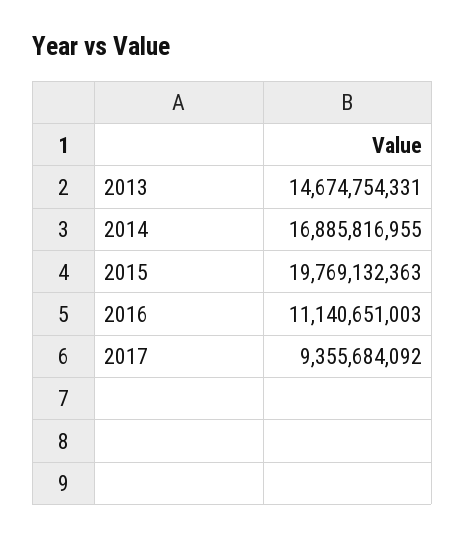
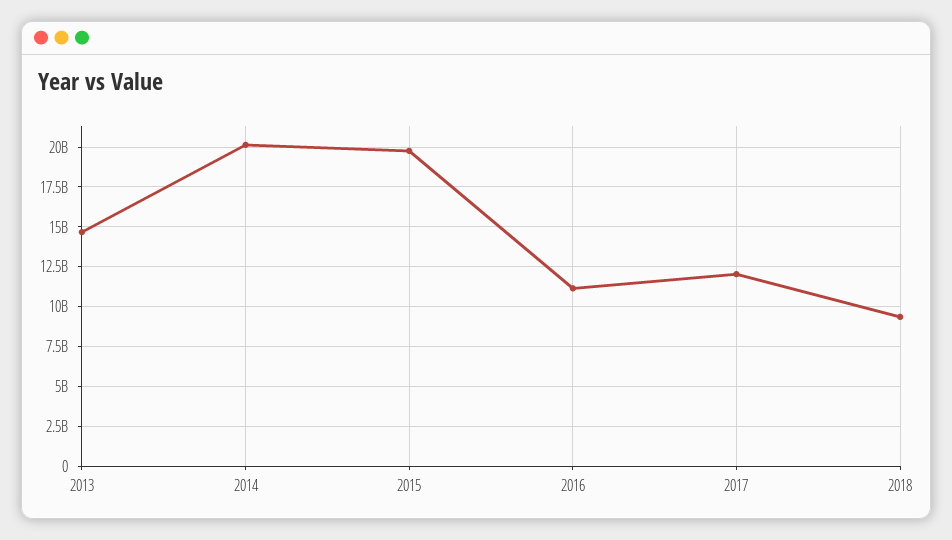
2014: 16885816955 -> 20000000000
2017: 9355684092 -> 12000000000
2018: none -> 9500000000

